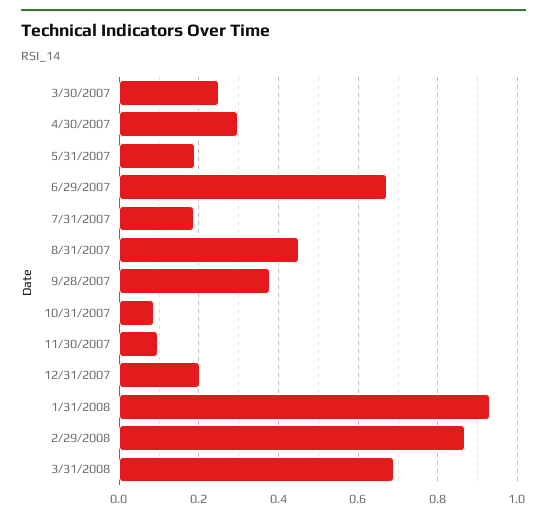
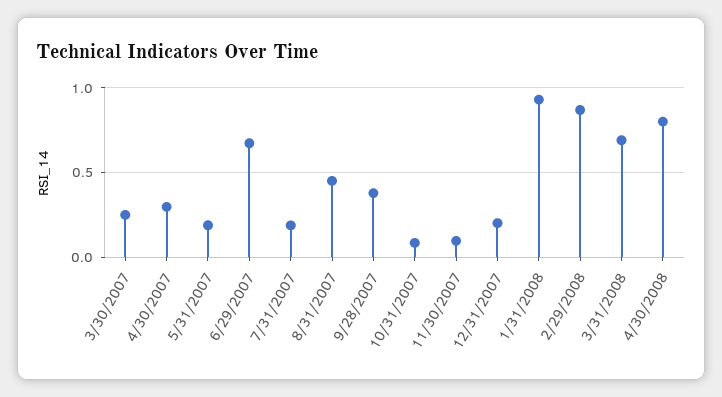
4/30/2008: none -> 0.8

